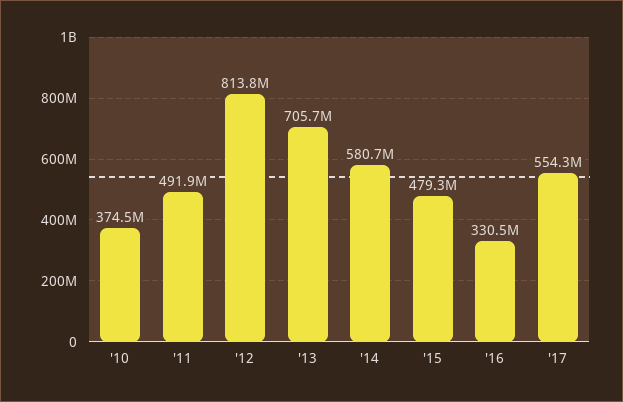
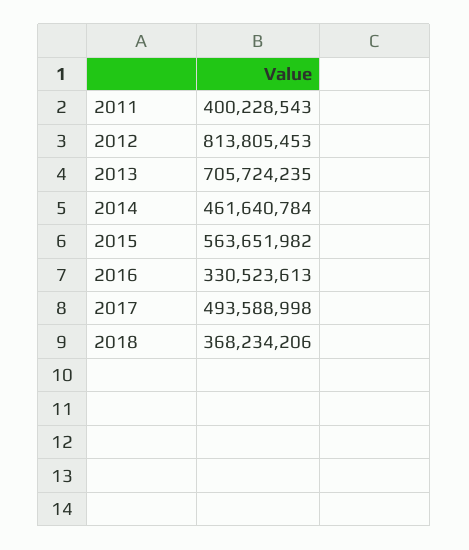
'10: 374500000 -> none
'11: 491900000 -> 400228543
'14: 580700000 -> 461640784
'15: 479300000 -> 563651982
'17: 554300000 -> 493588998
2018: none -> 368234206

